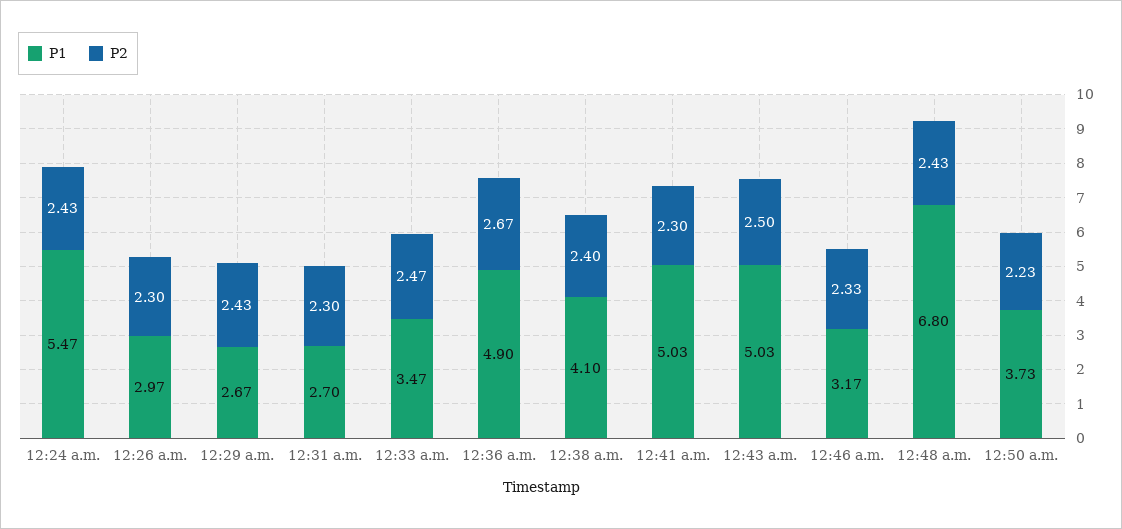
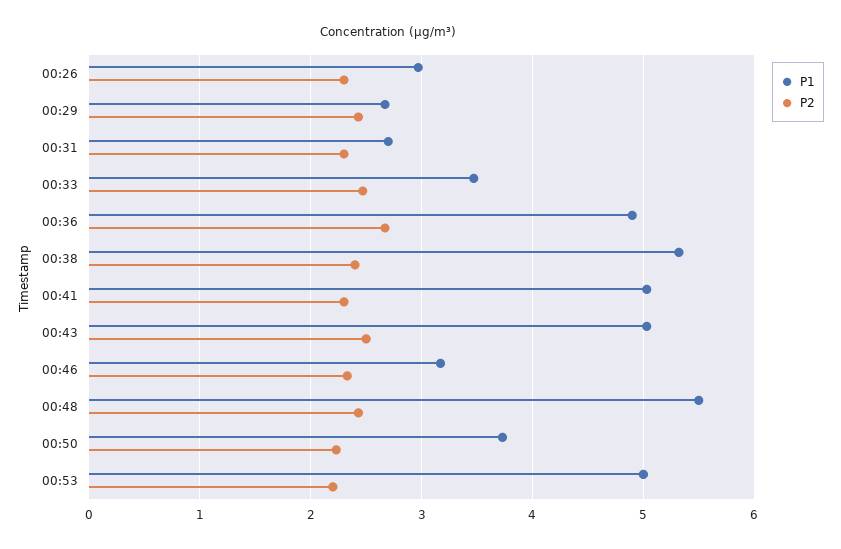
P1, 12:24 a.m.: 5.47 -> none
P2, 12:24 a.m.: 2.43 -> none
P1, 12:38 a.m.: 4.1 -> 5.3
P1, 12:48 a.m.: 6.8 -> 5.5
P1, 00:53: none -> 5
P2, 00:53: none -> 2.2

